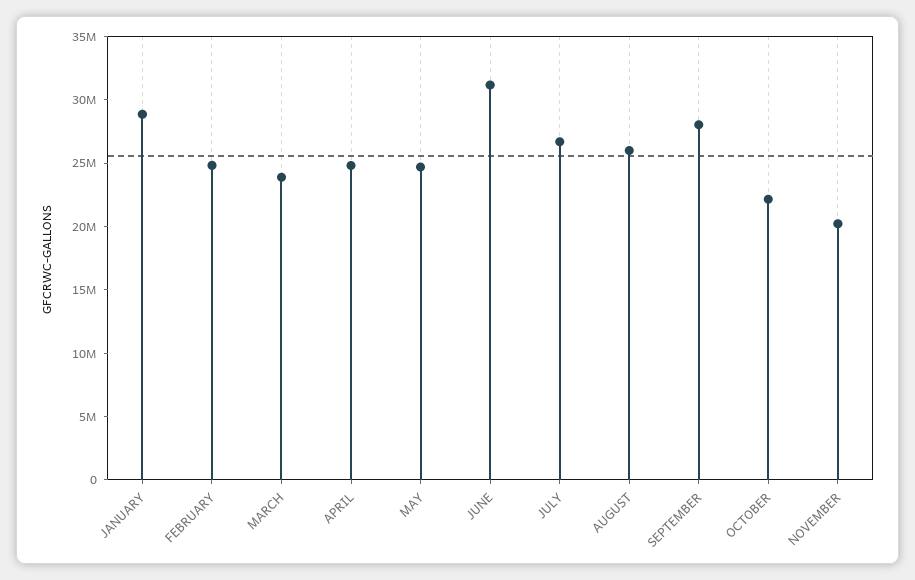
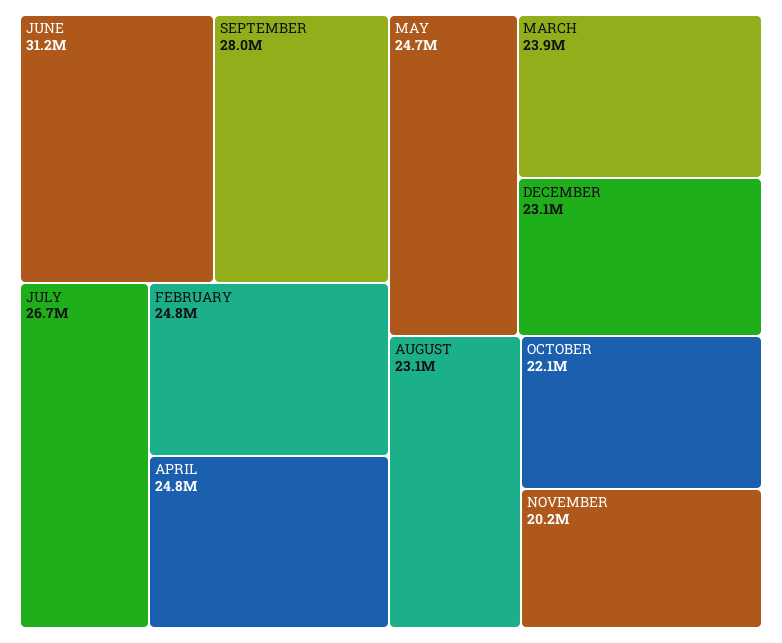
JANUARY: 29000000 -> none
AUGUST: 26000000 -> 23100000
DECEMBER: none -> 23100000

